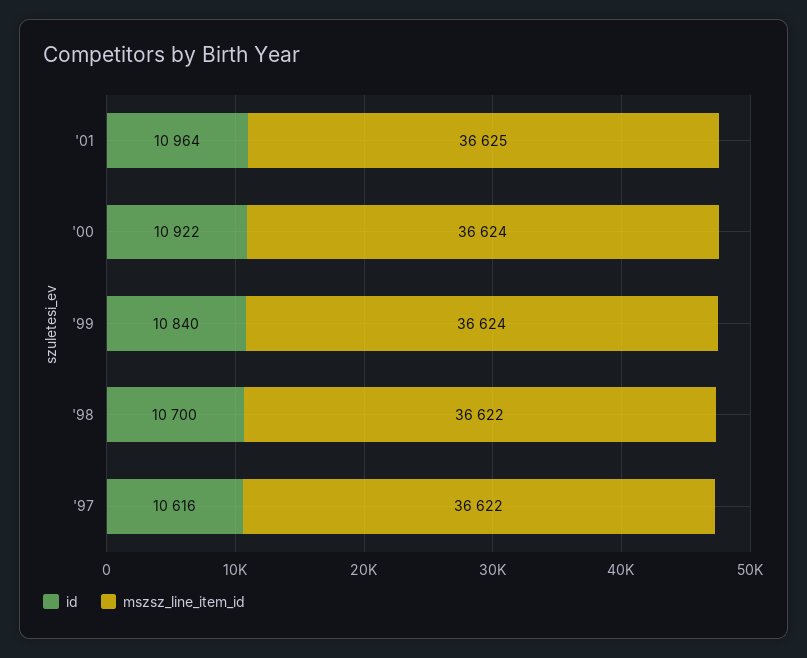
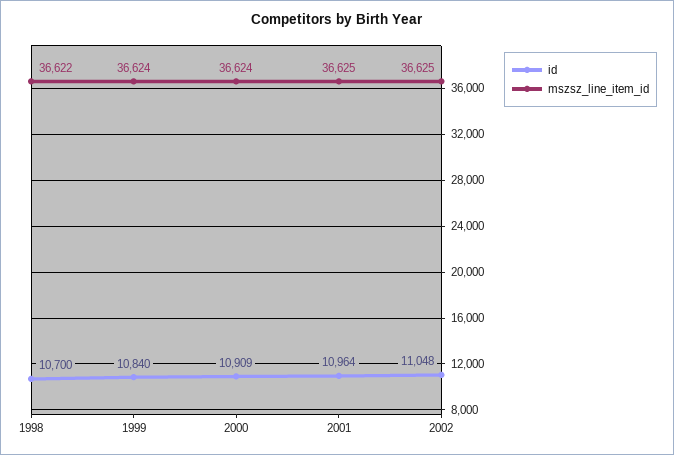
id, '00: 10922 -> 10909
id, '97: 10616 -> none
mszsz_line_item_id, '97: 36622 -> none
id, 2002: none -> 11048
mszsz_line_item_id, 2002: none -> 36625

